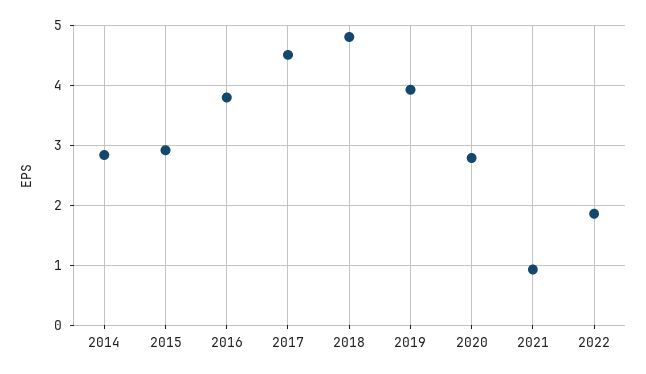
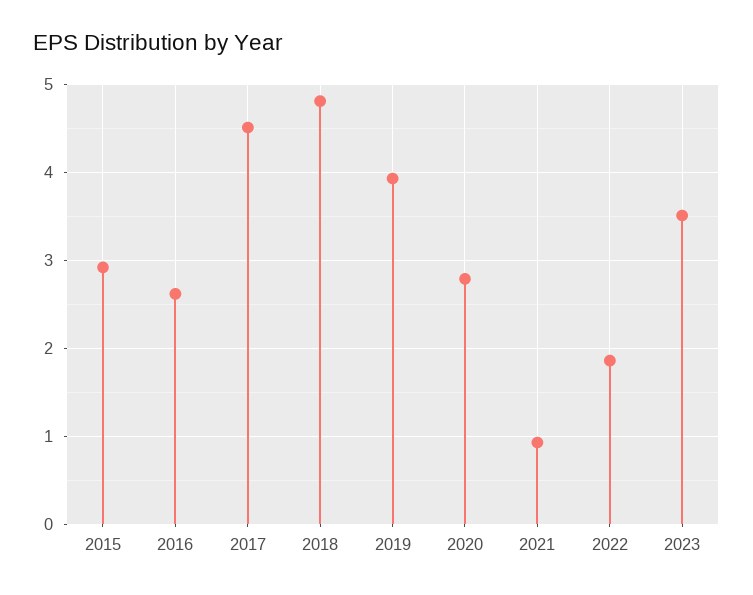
2014: 2.8 -> none
2016: 3.8 -> 2.6
2023: none -> 3.5

